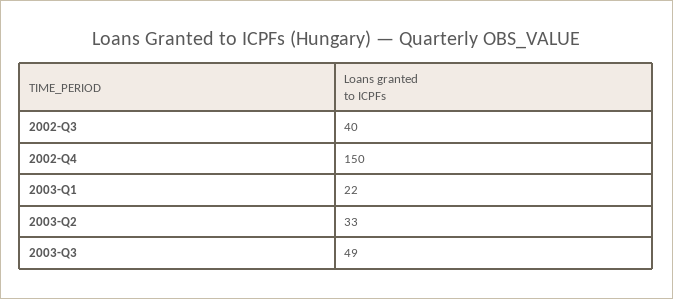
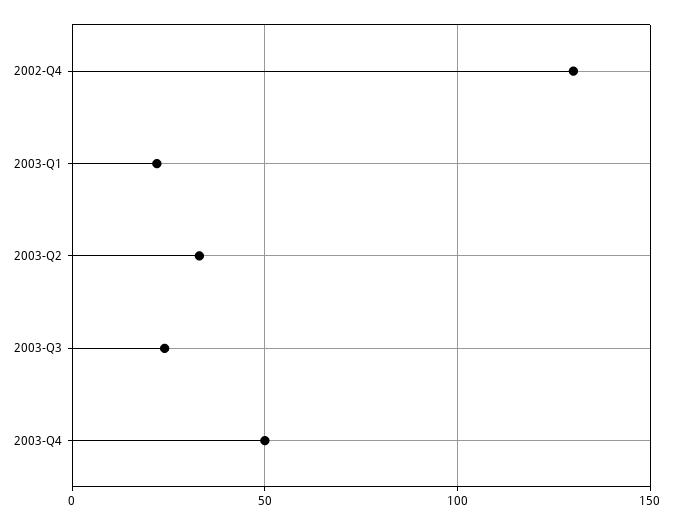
2002-Q3: 40 -> none
2002-Q4: 150 -> 130
2003-Q3: 49 -> 25
2003-Q4: none -> 50

